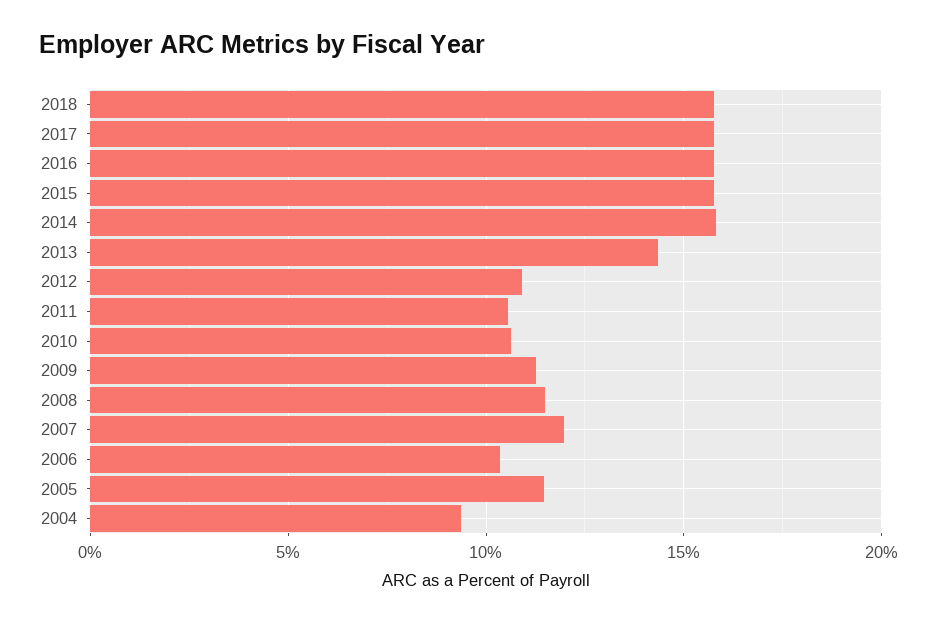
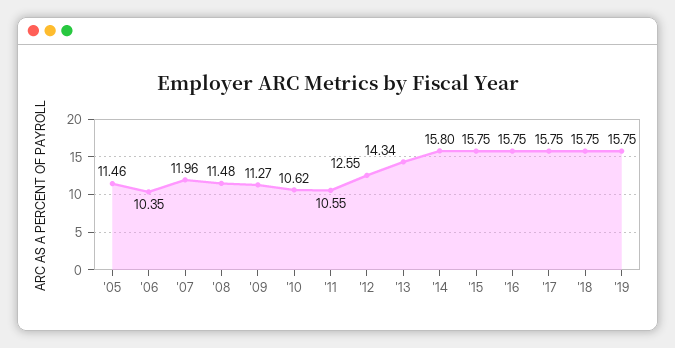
2012: 11 -> 12.55
2004: 9.5 -> none
'19: none -> 15.75

